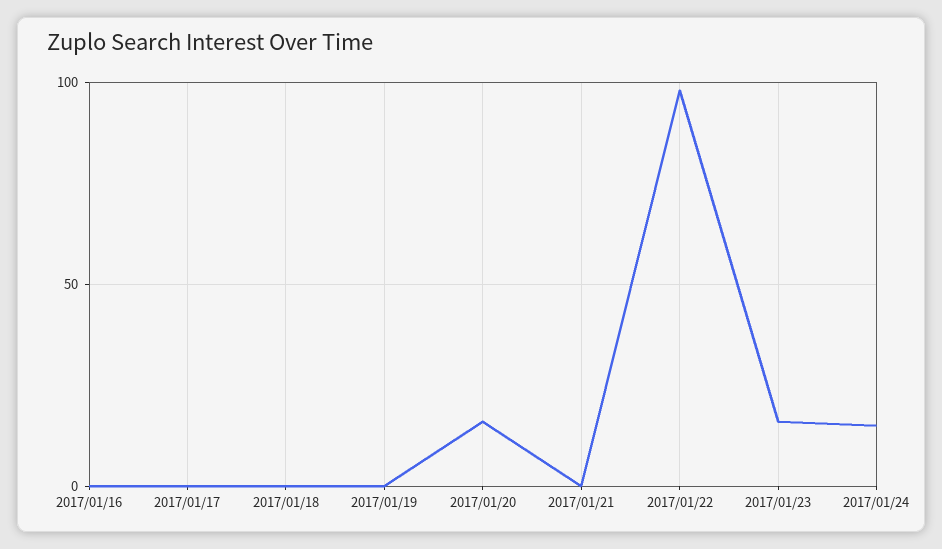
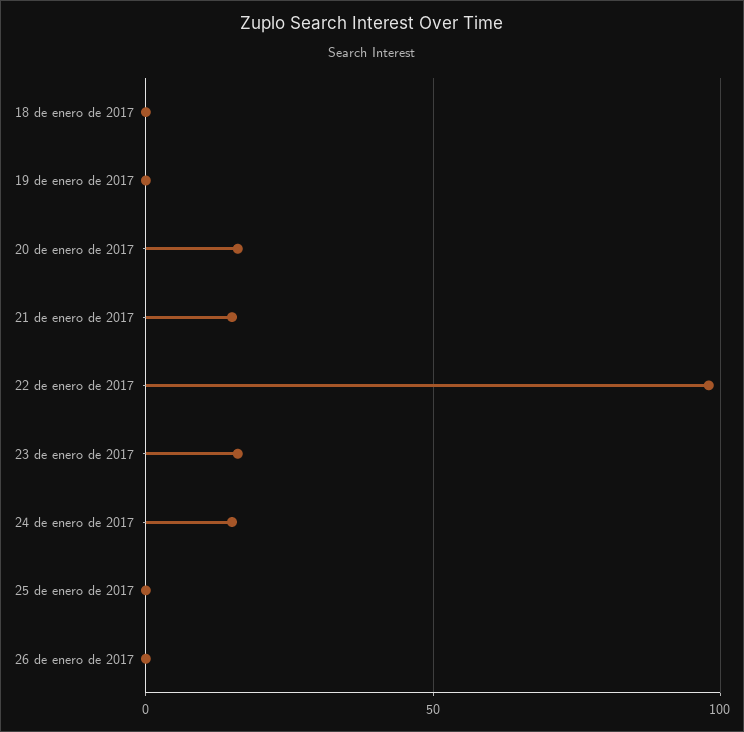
2017/01/16: 0 -> none
2017/01/17: 0 -> none
2017/01/21: 0 -> 15
25 de enero de 2017: none -> 0
26 de enero de 2017: none -> 0

